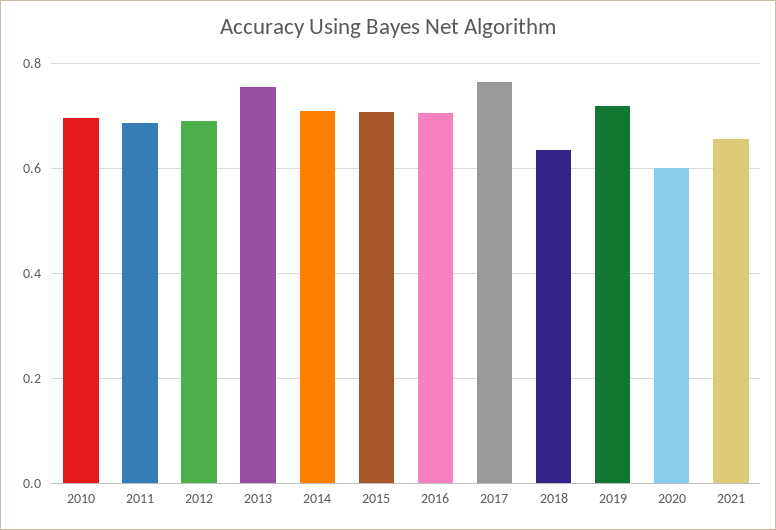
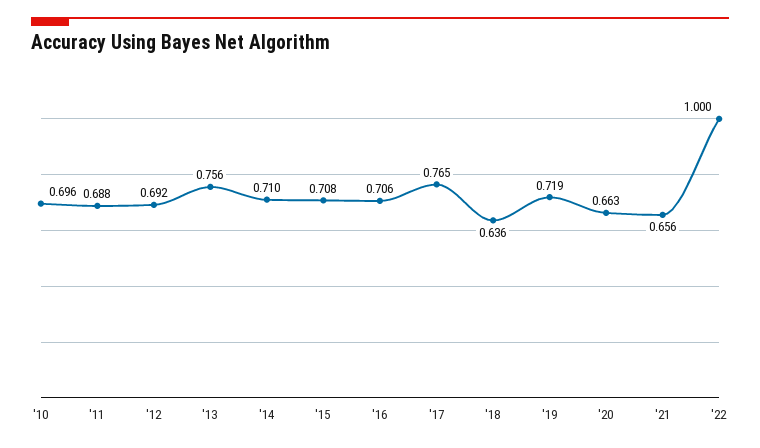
2020: 0.6 -> 0.663
'22: none -> 1

